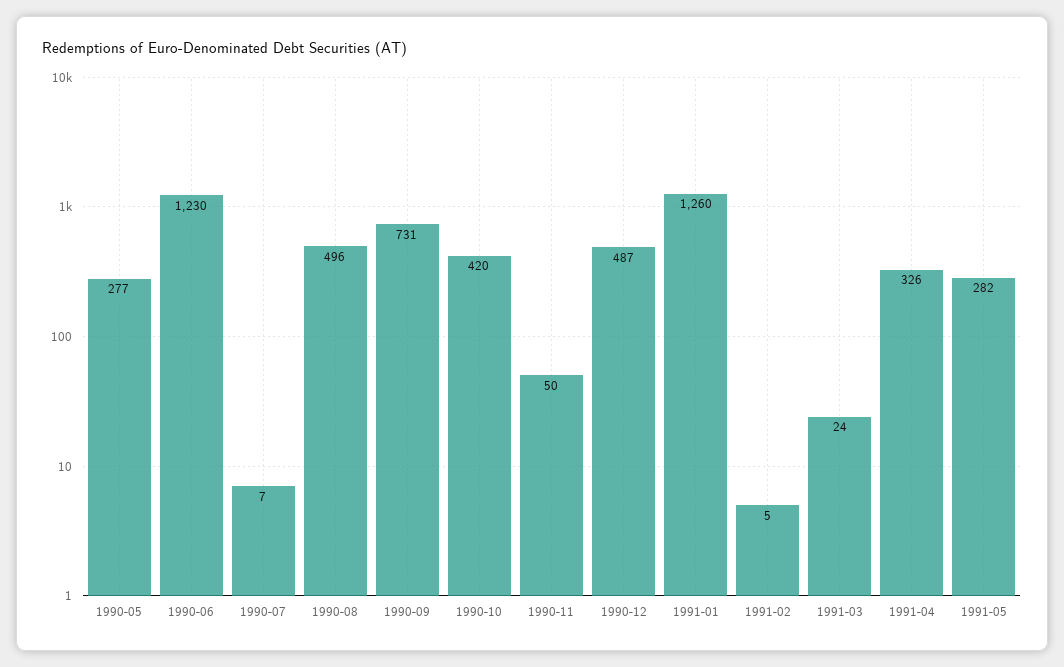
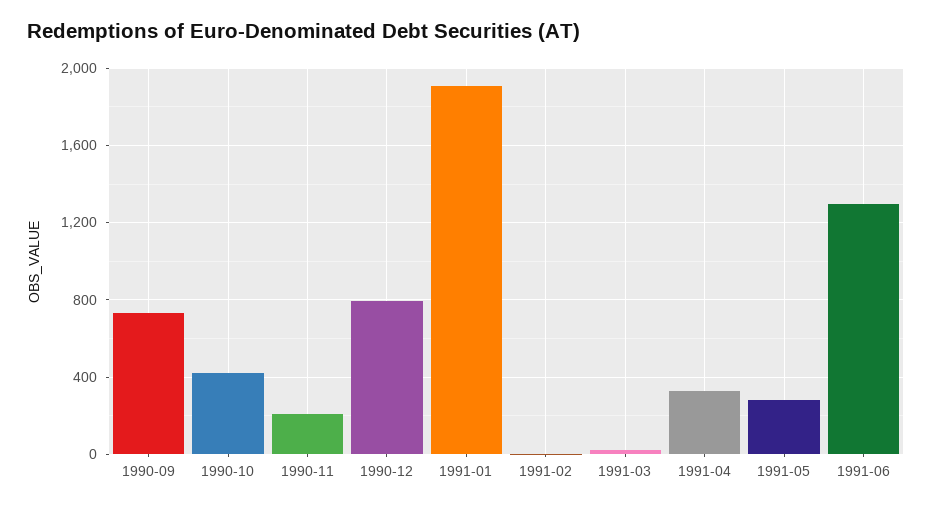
1990-05: 277 -> none
1990-06: 1230 -> none
1990-07: 7 -> none
1990-08: 496 -> none
1990-11: 50 -> 200
1990-12: 487 -> 800
1991-01: 1260 -> 1900
1991-06: none -> 1300

